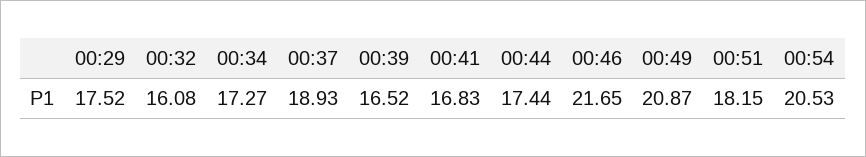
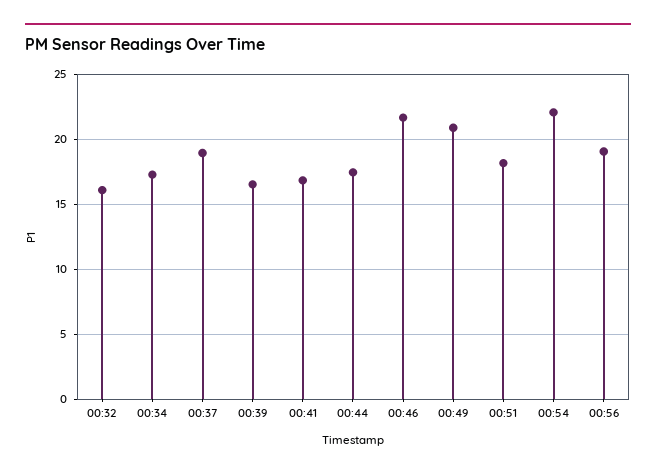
00:29: 17.52 -> none
00:54: 20.53 -> 22
00:56: none -> 19

